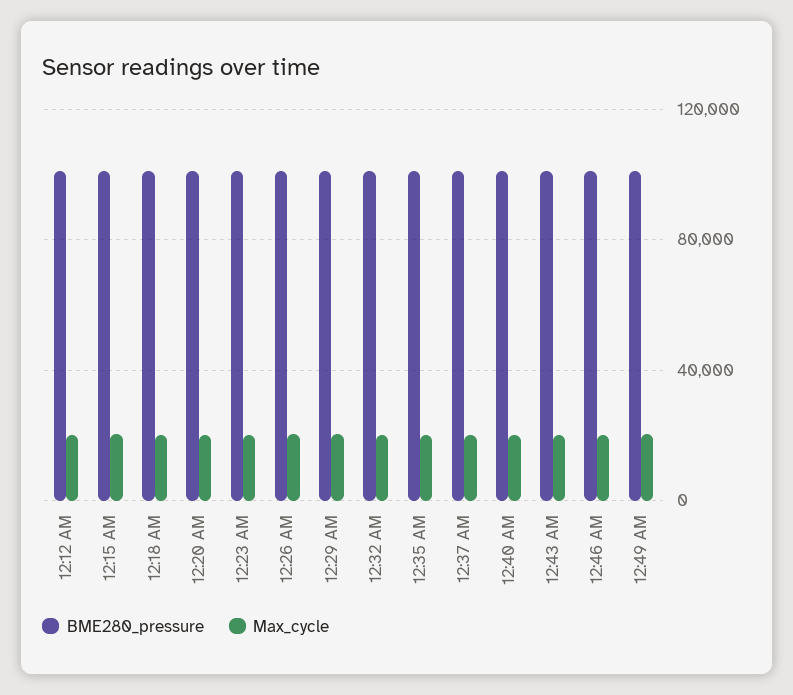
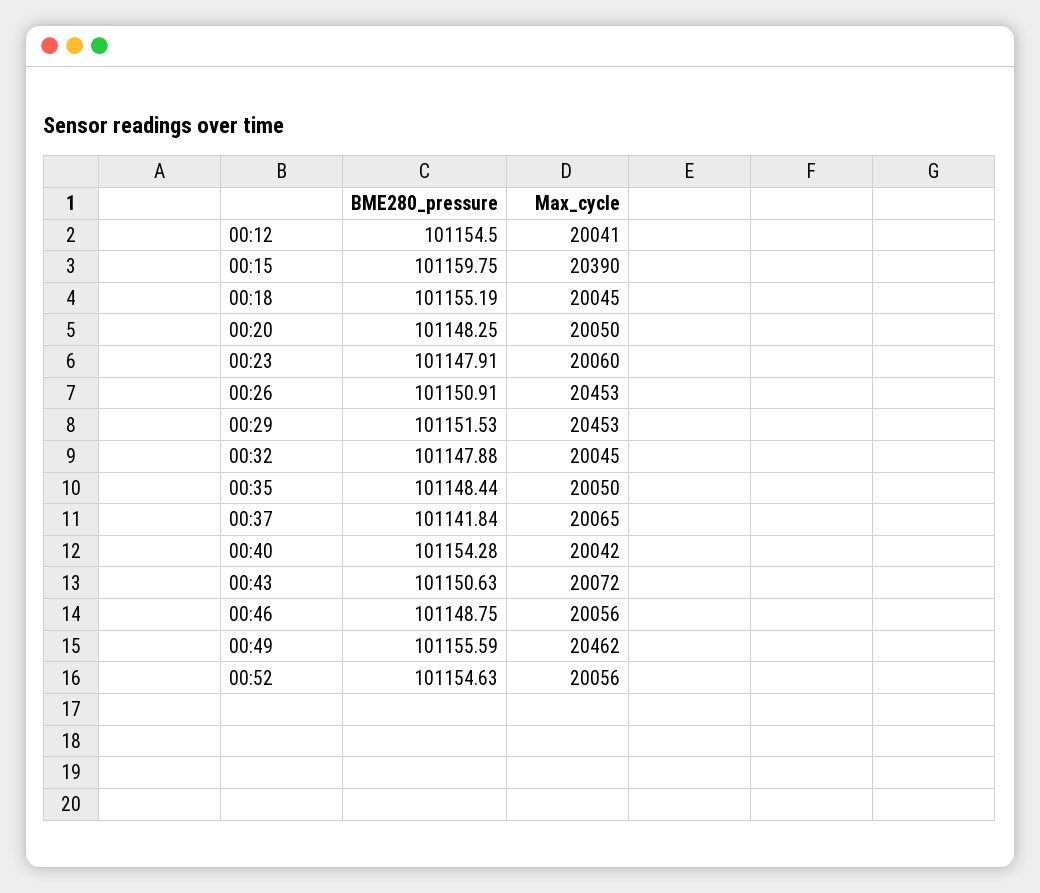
BME280_pressure, 00:52: none -> 101154.63
Max_cycle, 00:52: none -> 20056

